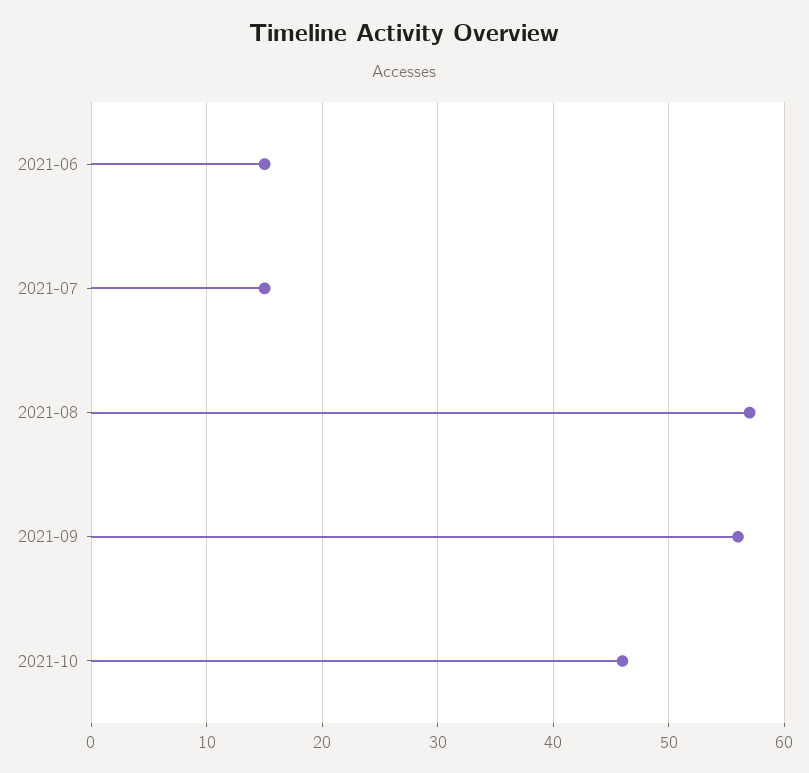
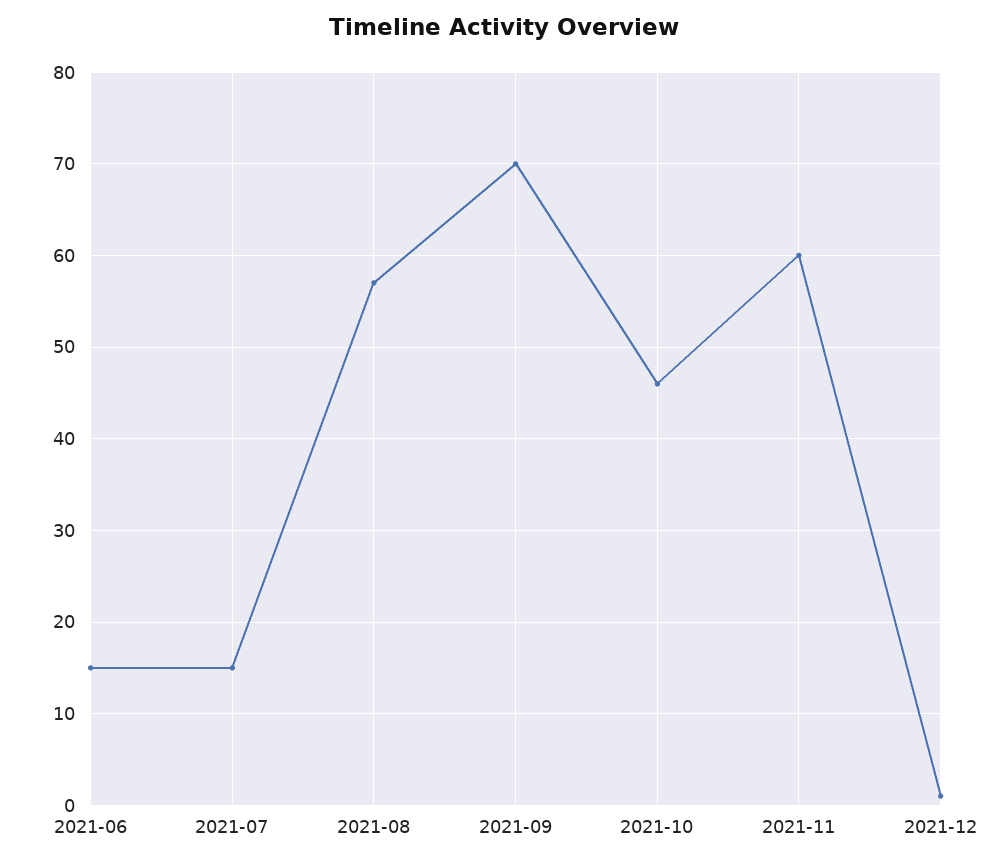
2021-09: 56 -> 70
2021-11: none -> 60
2021-12: none -> 1

